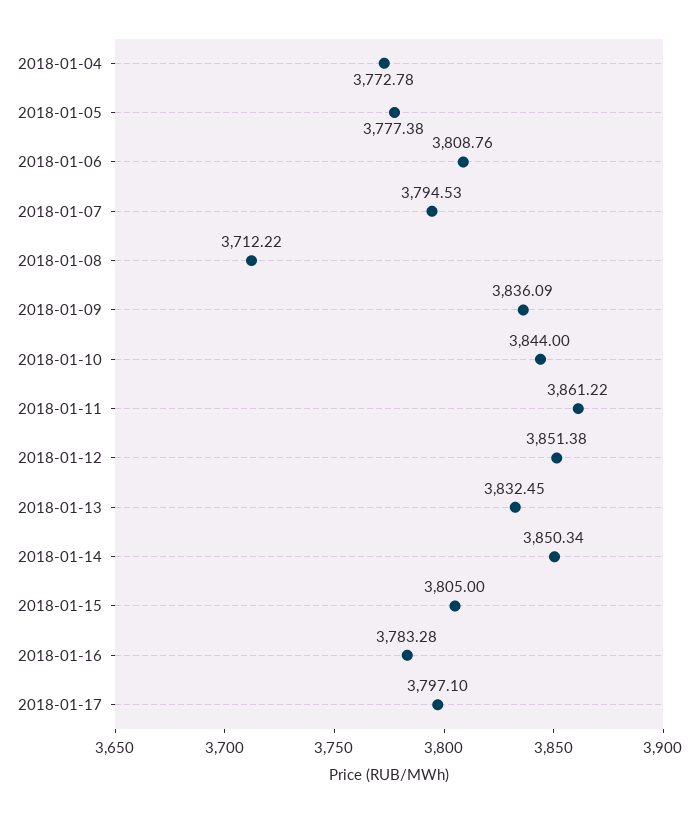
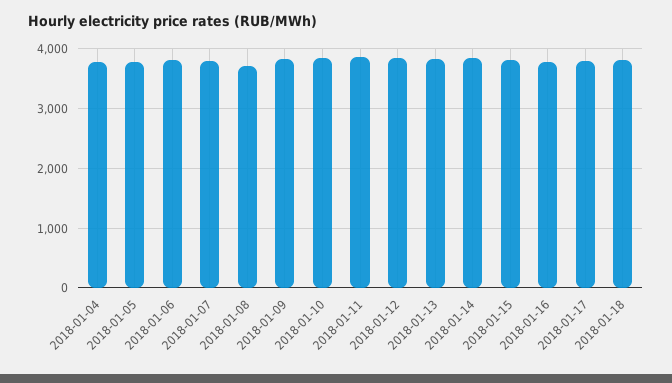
2018-01-18: none -> 3800

